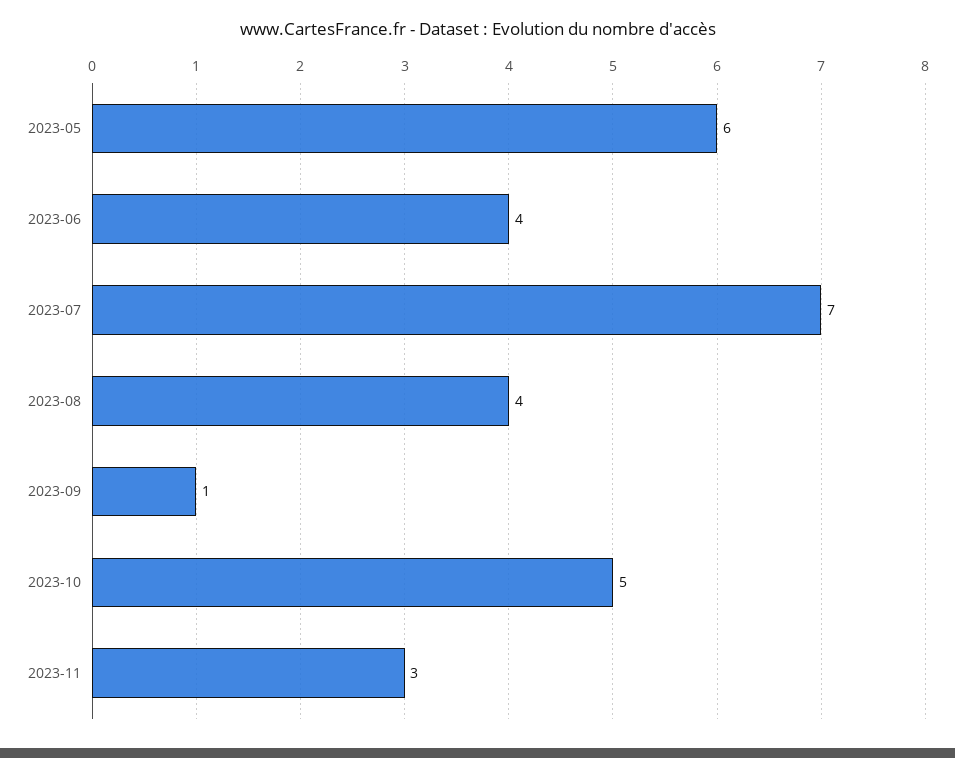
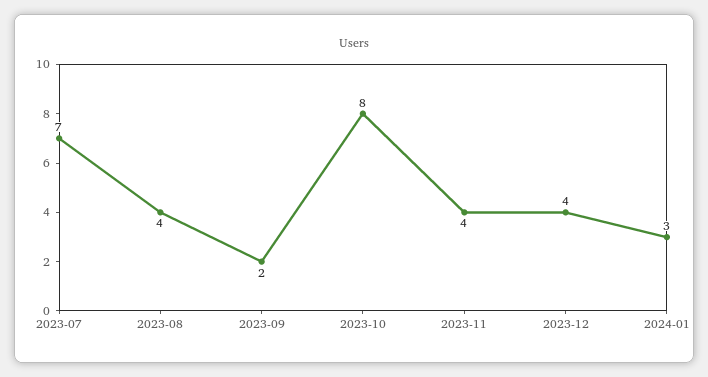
2023-05: 6 -> none
2023-06: 4 -> none
2023-09: 1 -> 2
2023-10: 5 -> 8
2023-11: 3 -> 4
2023-12: none -> 4
2024-01: none -> 3

